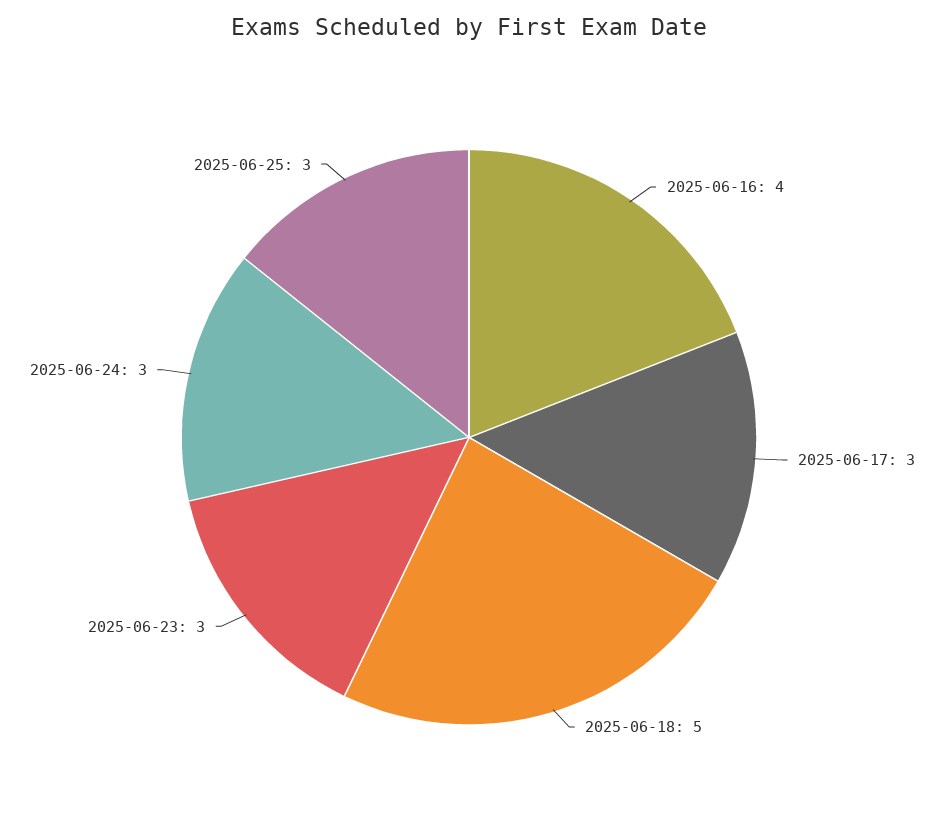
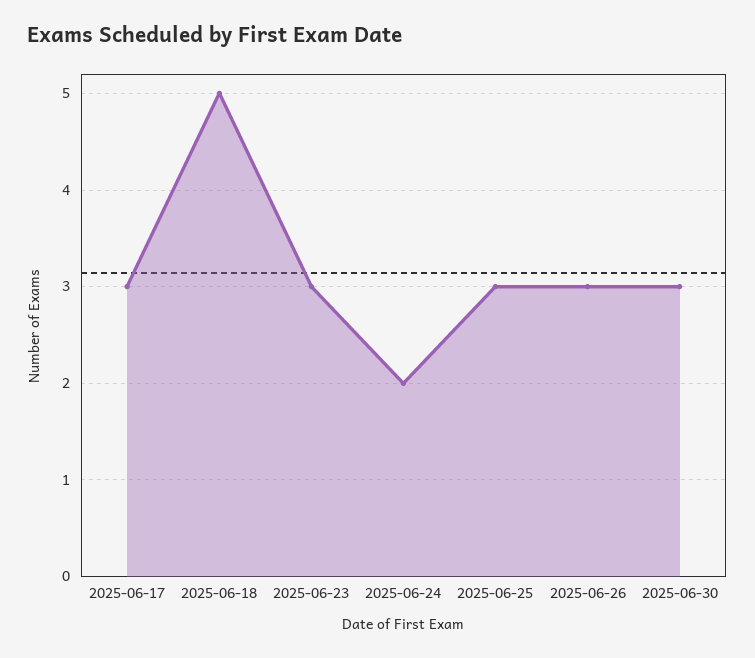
2025-06-16: 4 -> none
2025-06-24: 3 -> 2
2025-06-26: none -> 3
2025-06-30: none -> 3

